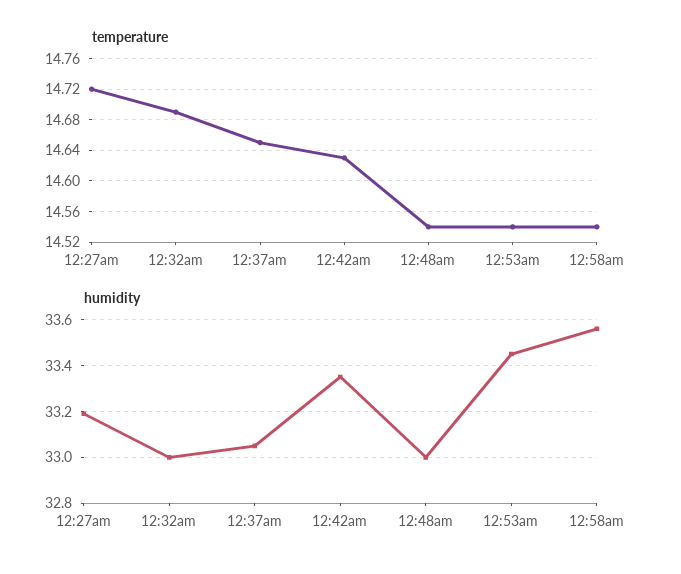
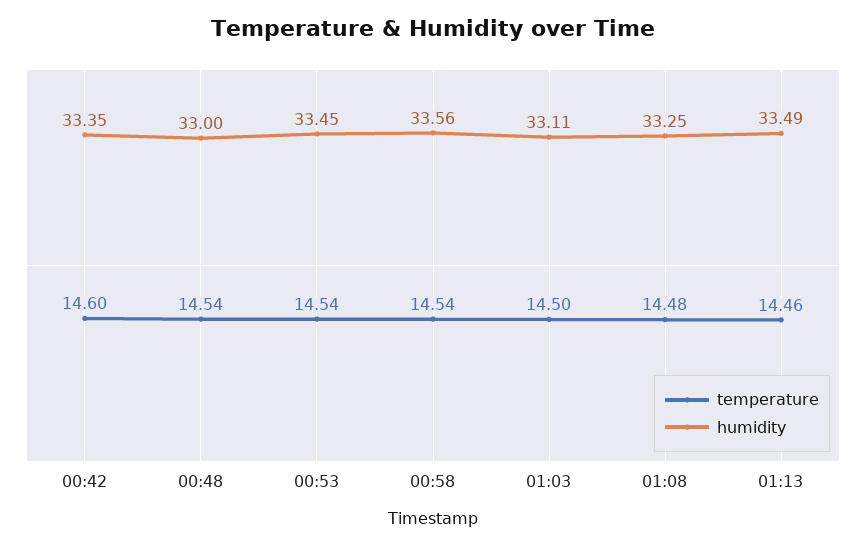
temperature, 12:27am: 14.72 -> none
temperature, 12:32am: 14.69 -> none
temperature, 12:37am: 14.65 -> none
temperature, 12:42am: 14.63 -> 14.6
humidity, 12:27am: 33.2 -> none
humidity, 12:32am: 33 -> none
humidity, 12:37am: 33.05 -> none
temperature, 01:03: none -> 14.5
humidity, 01:03: none -> 33.11
temperature, 01:08: none -> 14.48
humidity, 01:08: none -> 33.25
temperature, 01:13: none -> 14.46
humidity, 01:13: none -> 33.49

